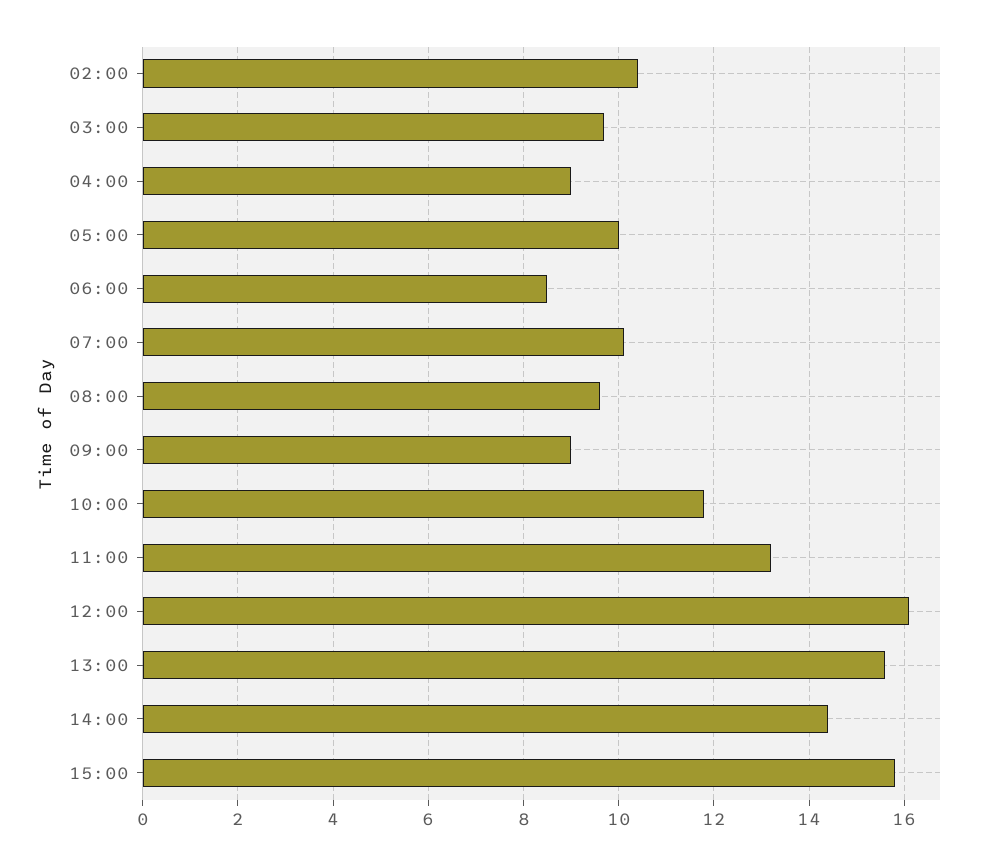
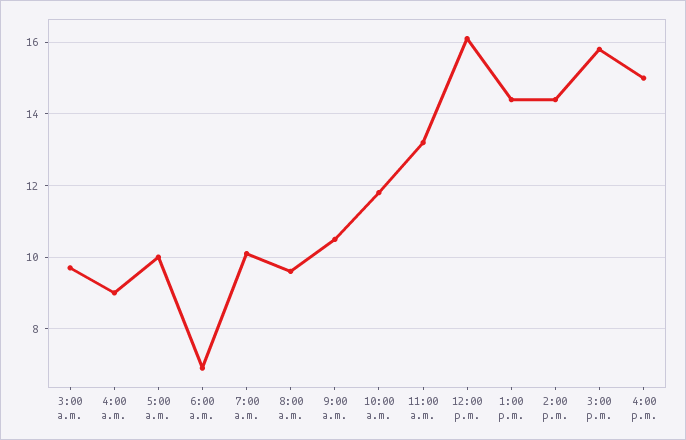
02:00: 10.5 -> none
06:00: 8.5 -> 7
09:00: 9 -> 10.5
13:00: 15.5 -> 14.5
4:00 p.m.: none -> 15

